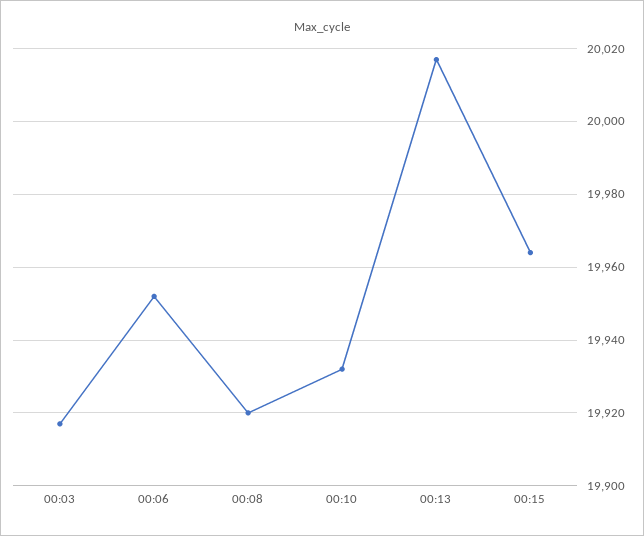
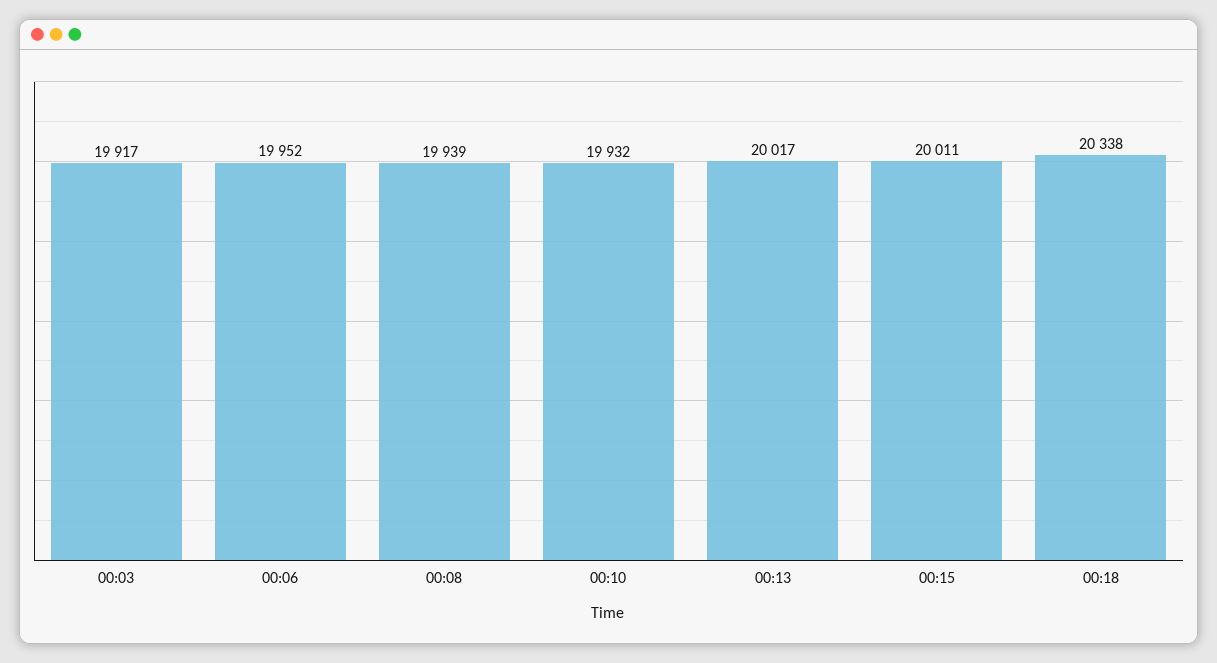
00:08: 19920 -> 19939
00:15: 19965 -> 20011
00:18: none -> 20338

